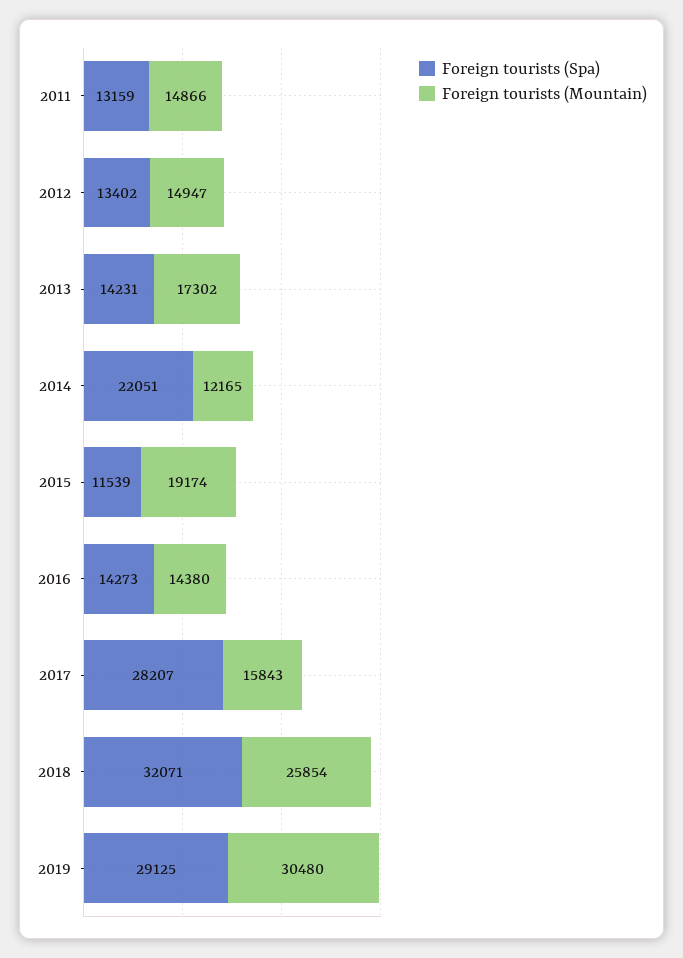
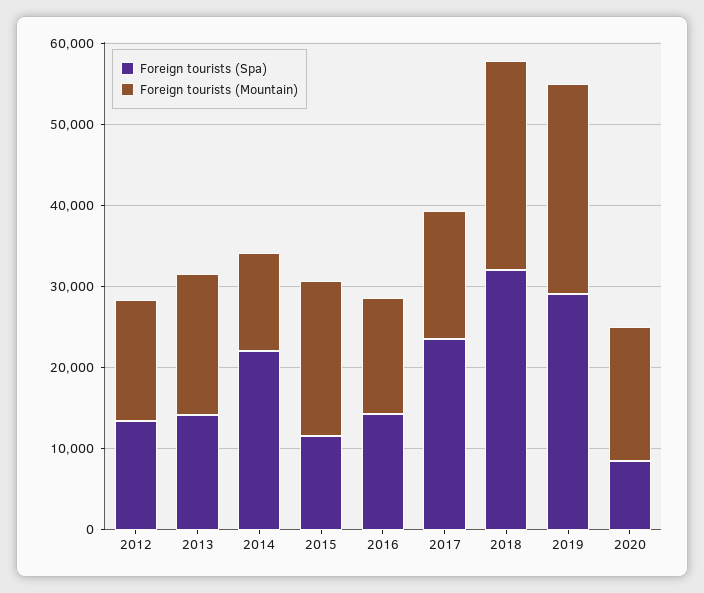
Foreign tourists (Spa), 2011: 13159 -> none
Foreign tourists (Mountain), 2011: 14866 -> none
Foreign tourists (Spa), 2017: 28207 -> 24000
Foreign tourists (Mountain), 2019: 30480 -> 26000
Foreign tourists (Spa), 2020: none -> 8000
Foreign tourists (Mountain), 2020: none -> 16000

